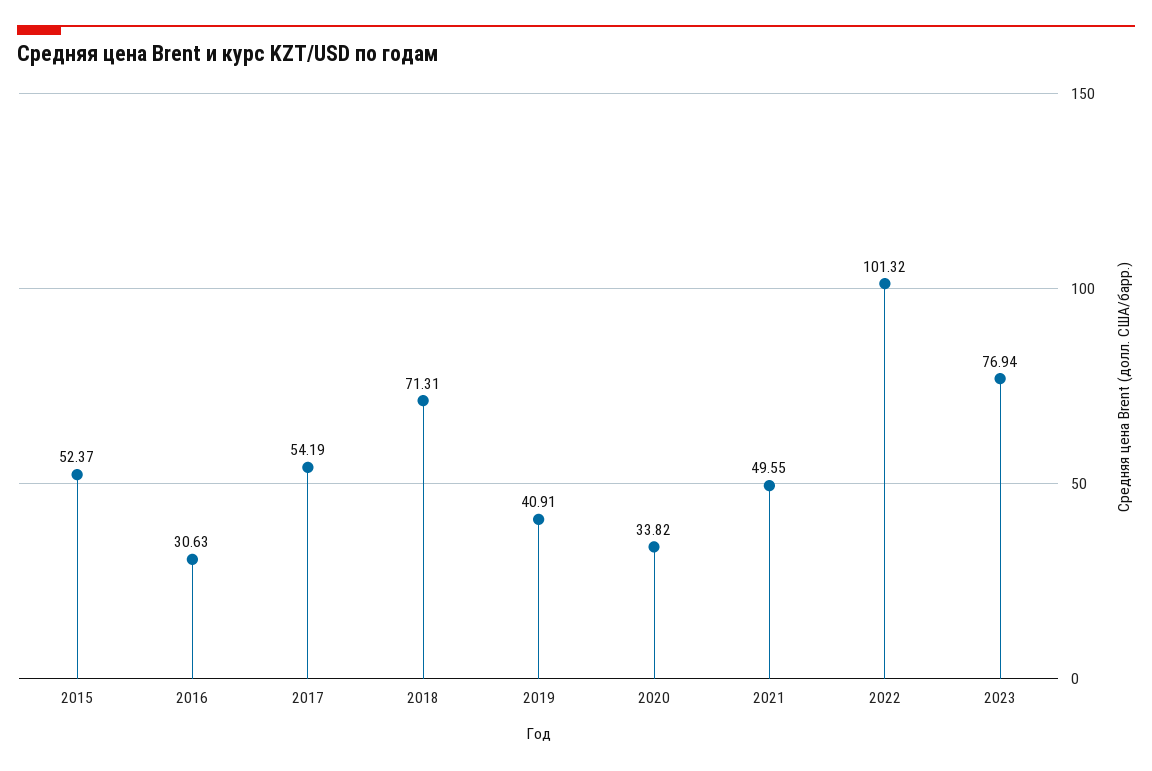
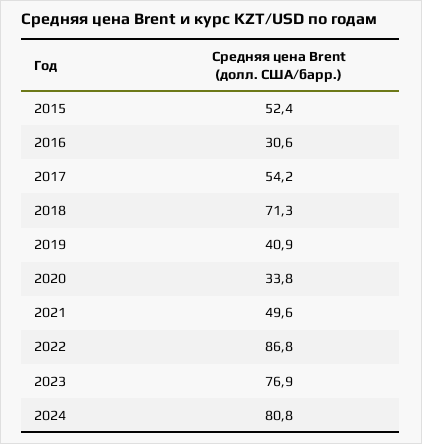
2022: 101.32 -> 86.8
2024: none -> 80.8

